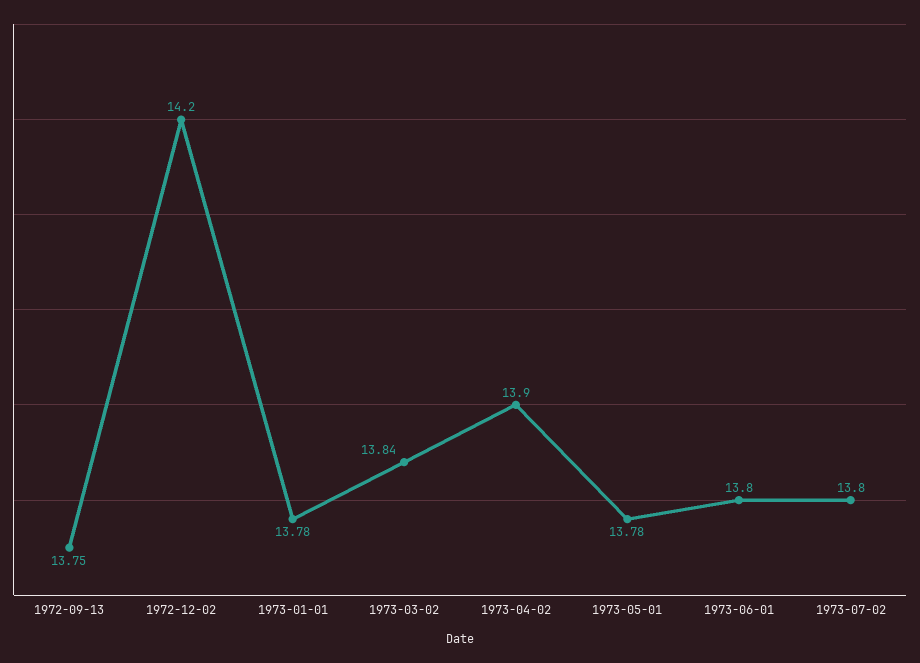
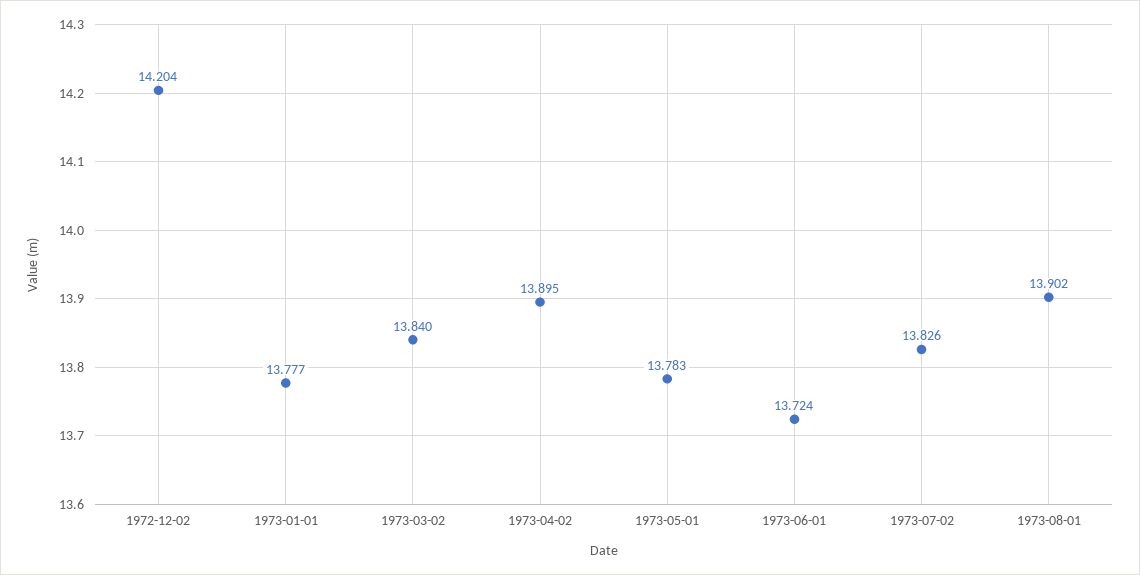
1972-09-13: 13.75 -> none
1973-06-01: 13.8 -> 13.724
1973-07-02: 13.8 -> 13.826
1973-08-01: none -> 13.902

